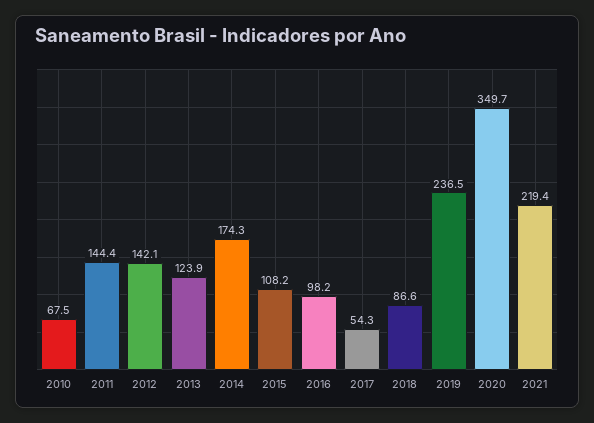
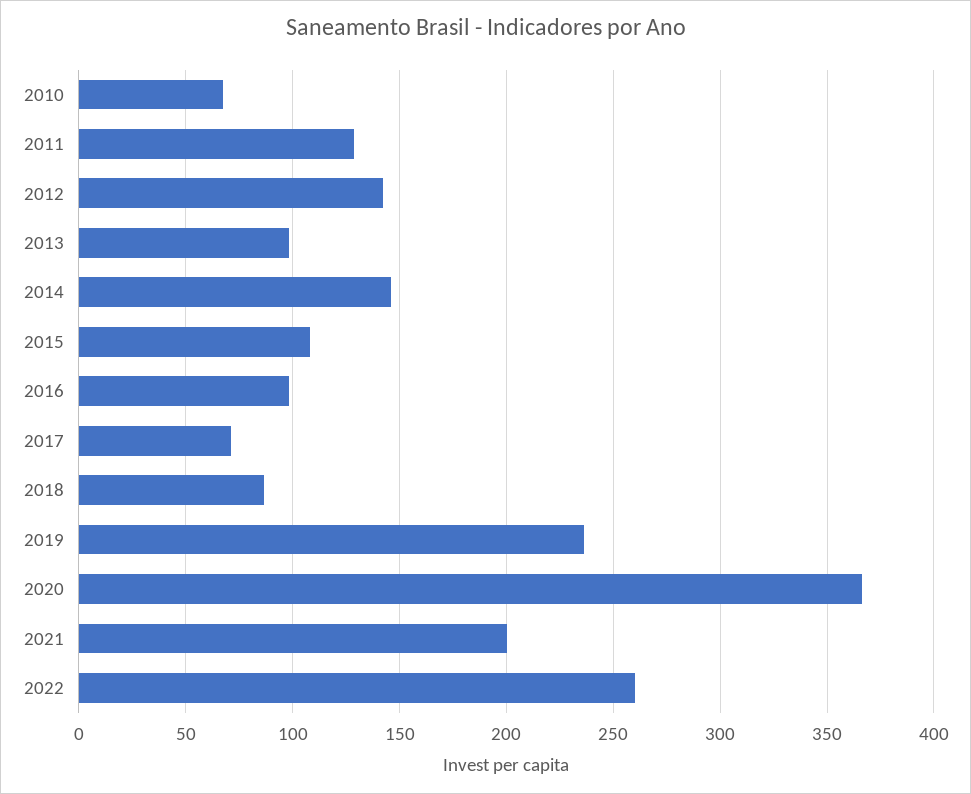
2011: 144.4 -> 130
2013: 123.9 -> 100
2014: 174.3 -> 145
2017: 54.3 -> 70
2020: 349.7 -> 365
2021: 219.4 -> 200
2022: none -> 260

